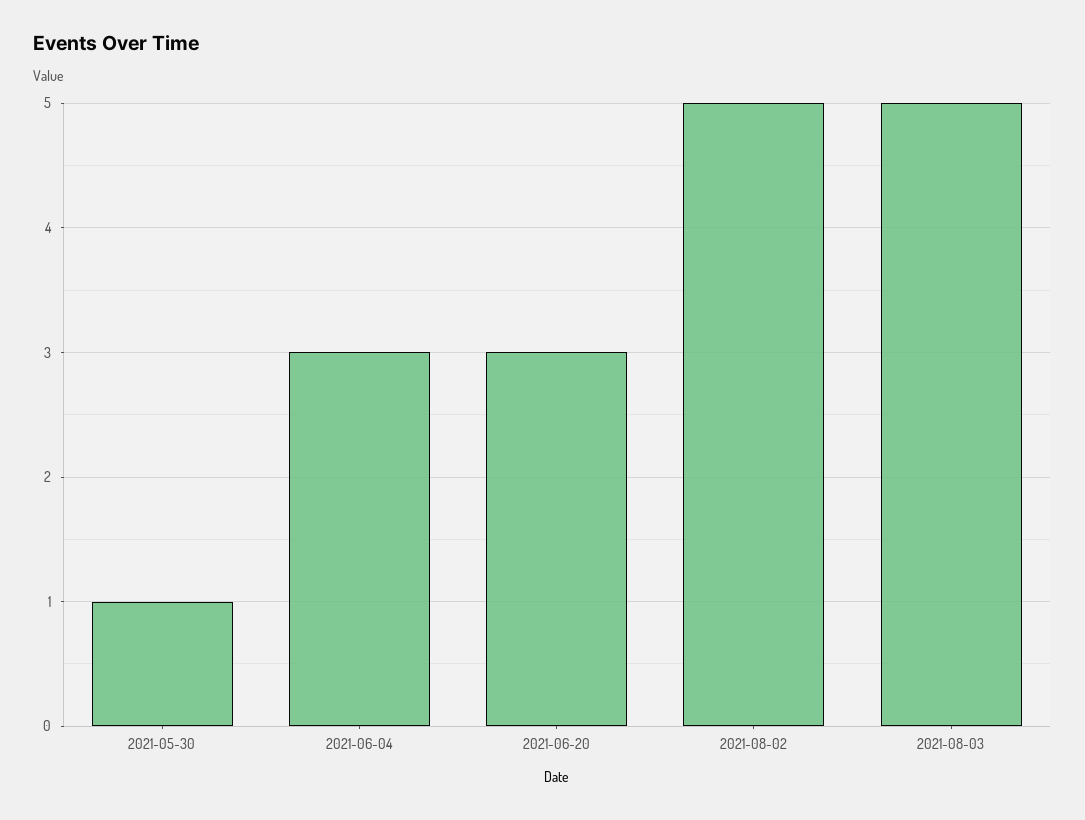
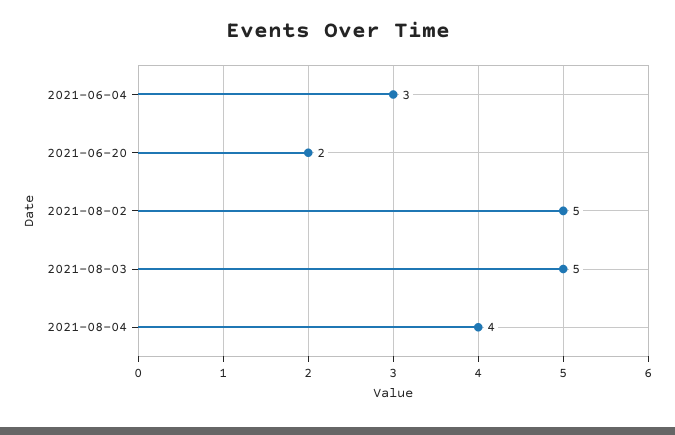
2021-05-30: 1 -> none
2021-06-20: 3 -> 2
2021-08-04: none -> 4

